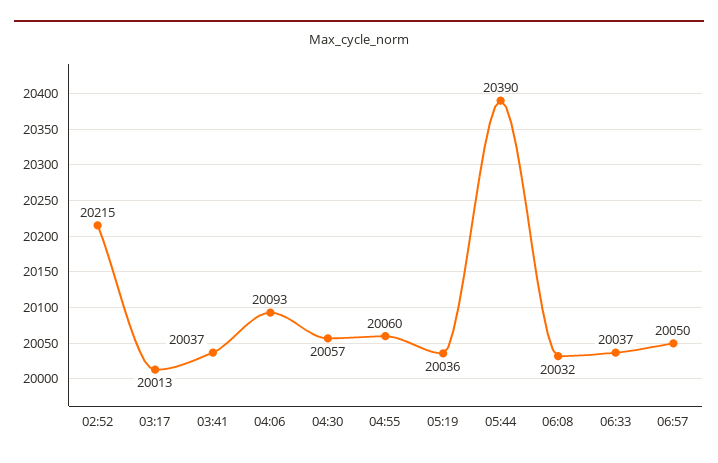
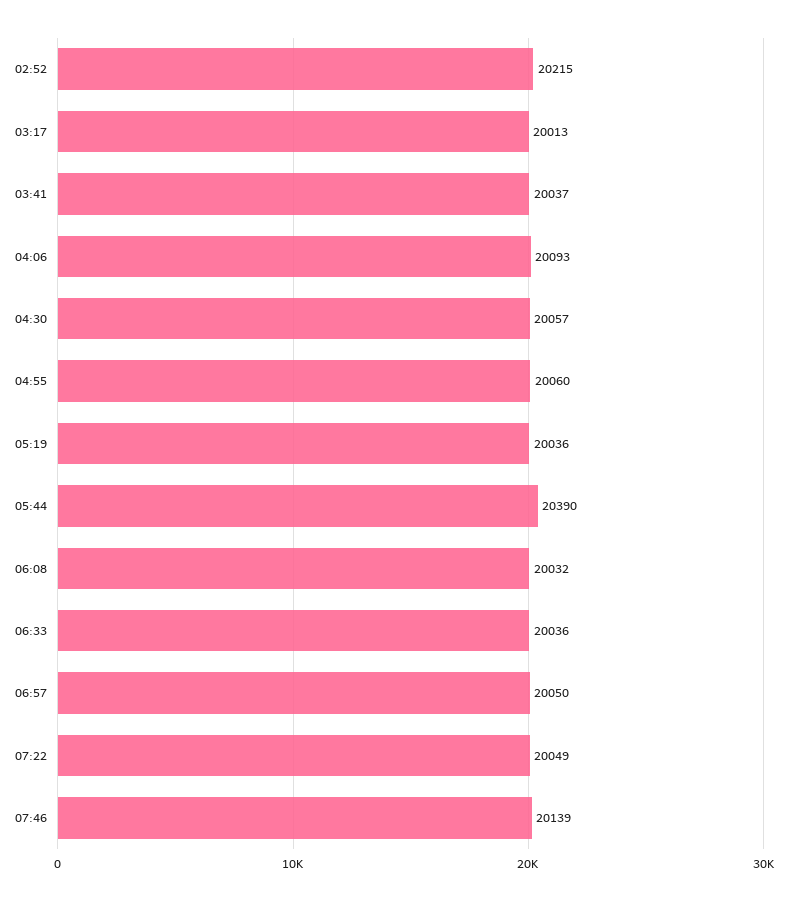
06:33: 20037 -> 20036
07:22: none -> 20049
07:46: none -> 20139

